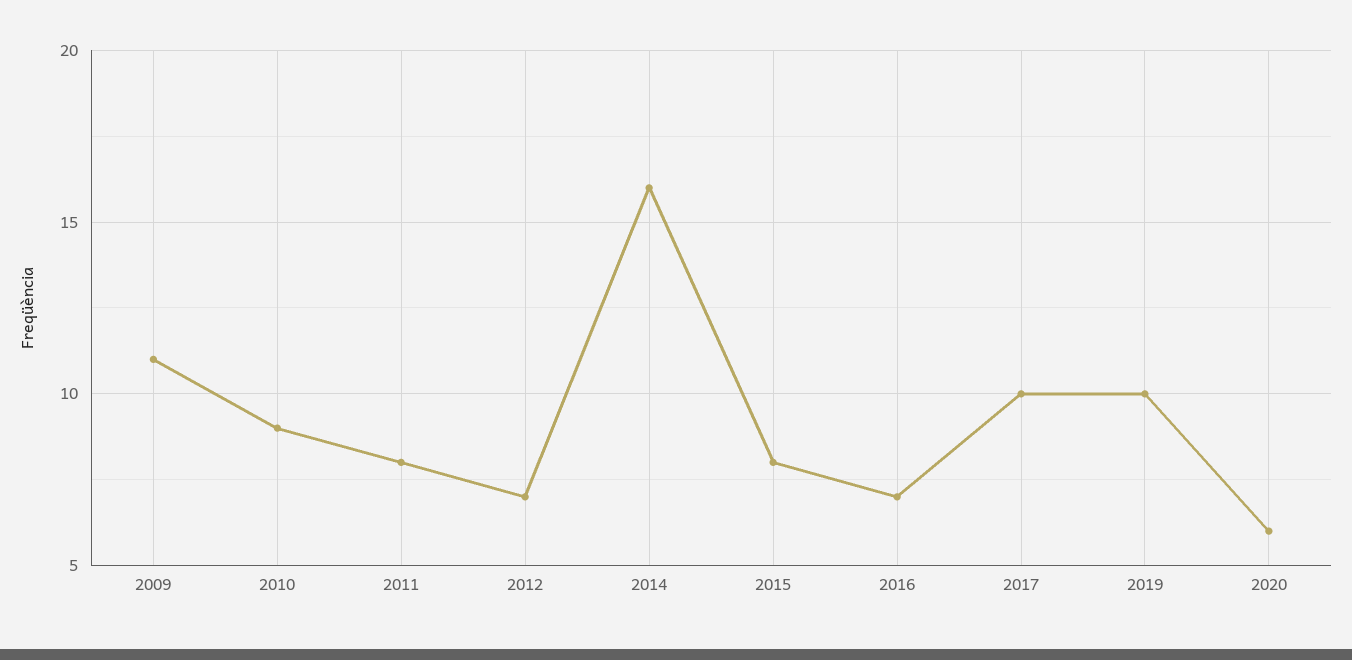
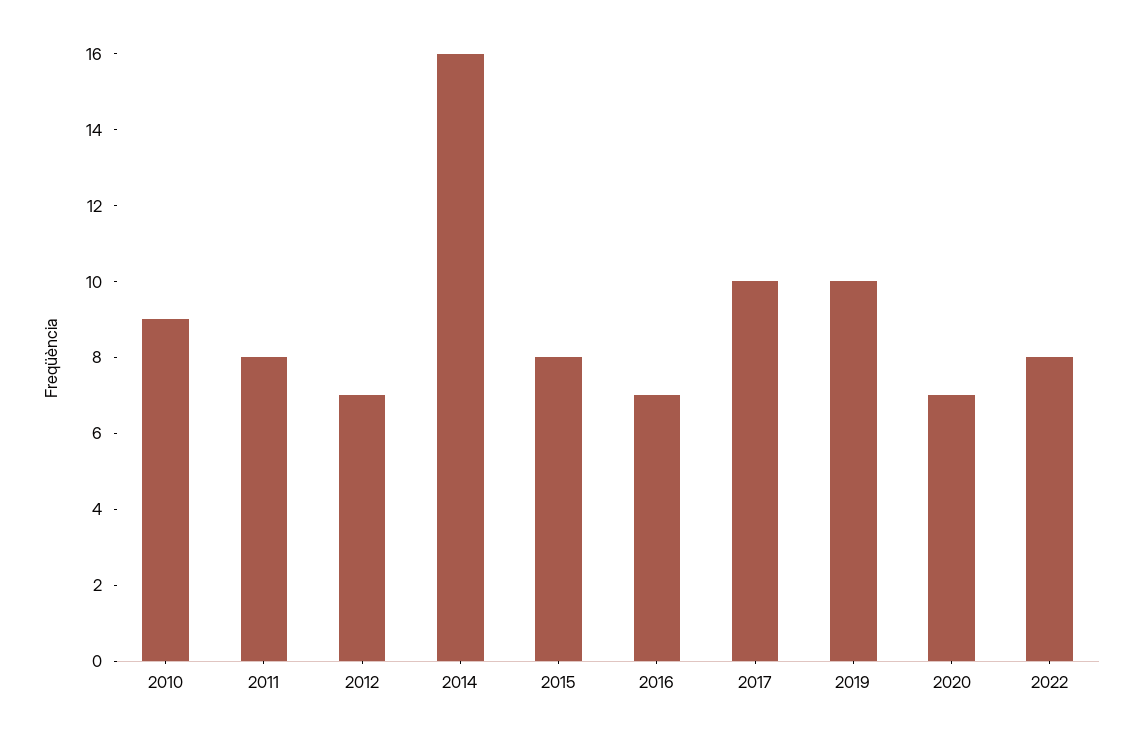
2009: 11 -> none
2020: 6 -> 7
2022: none -> 8

